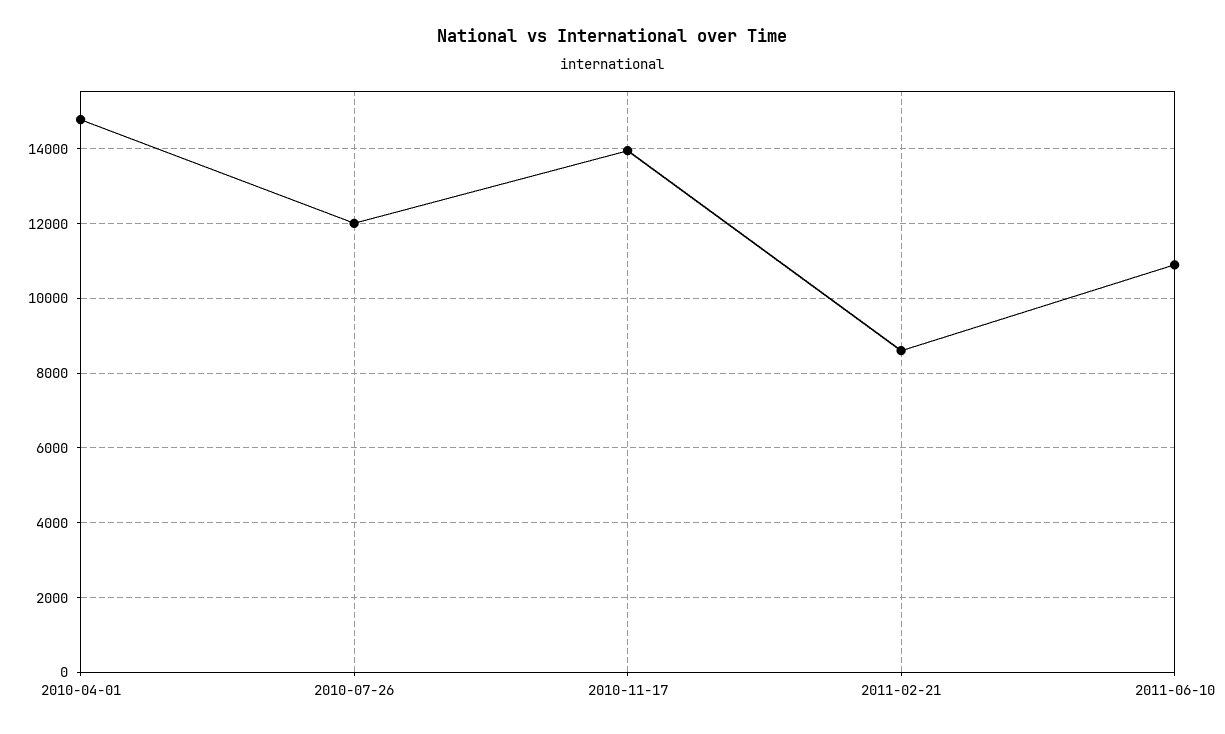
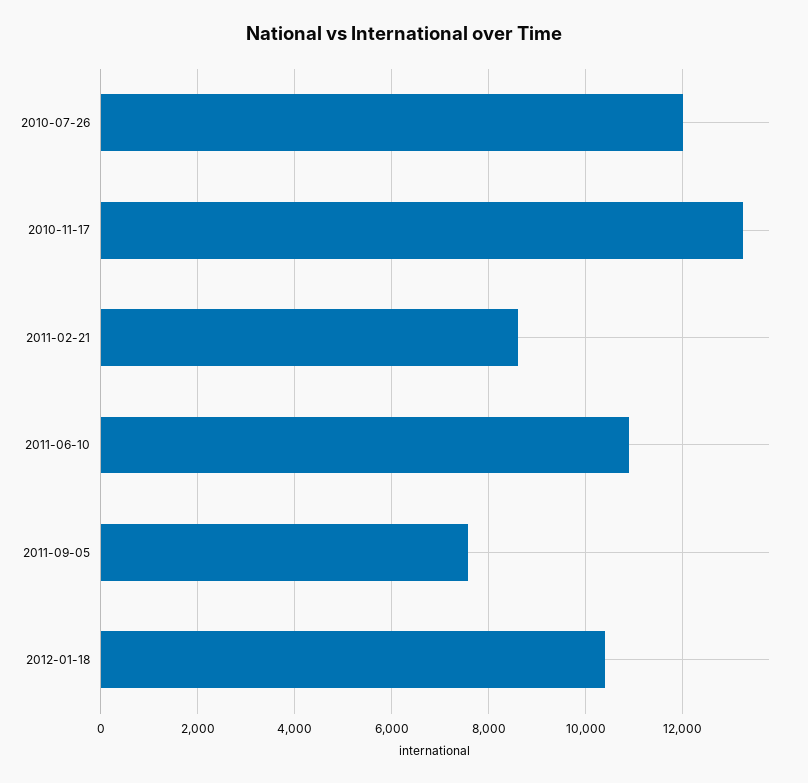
2010-04-01: 14800 -> none
2010-11-17: 14000 -> 13200
2011-09-05: none -> 7600
2012-01-18: none -> 10400

